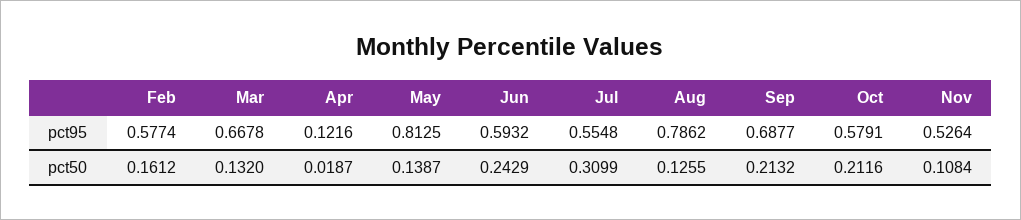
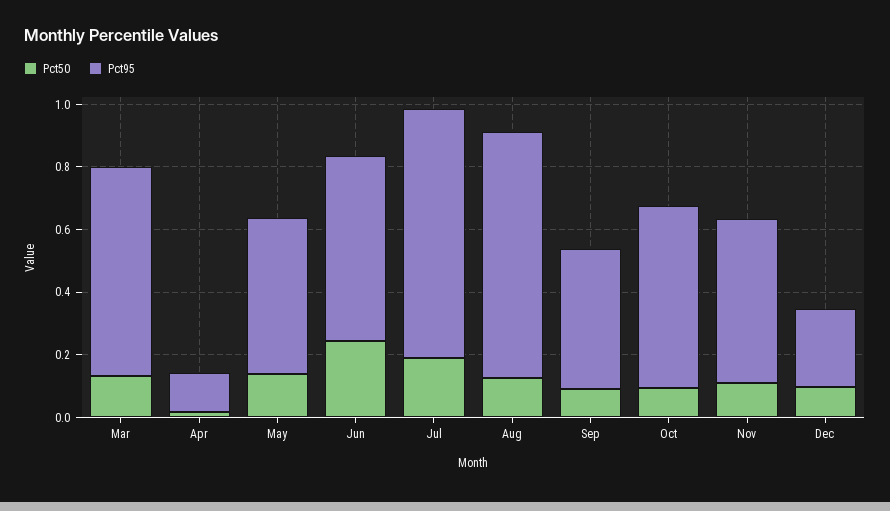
pct95, Feb: 0.5774 -> none
pct95, May: 0.8125 -> 0.5
pct95, Jul: 0.5548 -> 0.8
pct95, Sep: 0.6877 -> 0.45
pct50, Feb: 0.1612 -> none
pct50, Jul: 0.3099 -> 0.2
pct50, Sep: 0.2132 -> 0.1
pct50, Oct: 0.2116 -> 0.1
pct50, Dec: none -> 0.1
pct95, Dec: none -> 0.25

